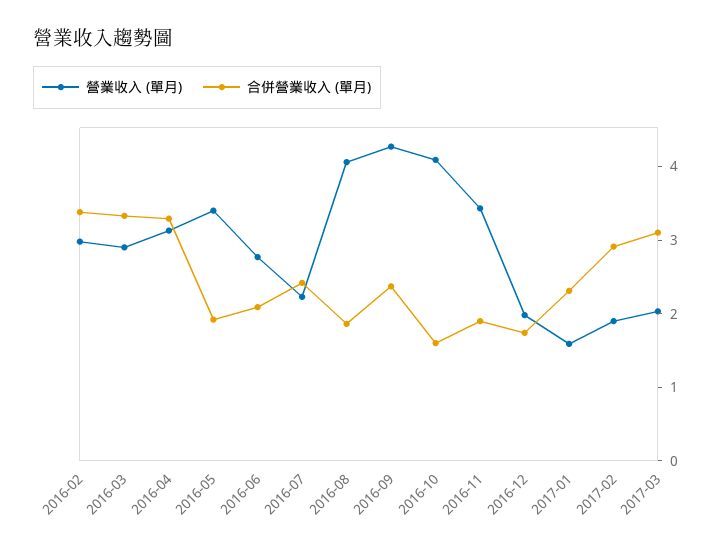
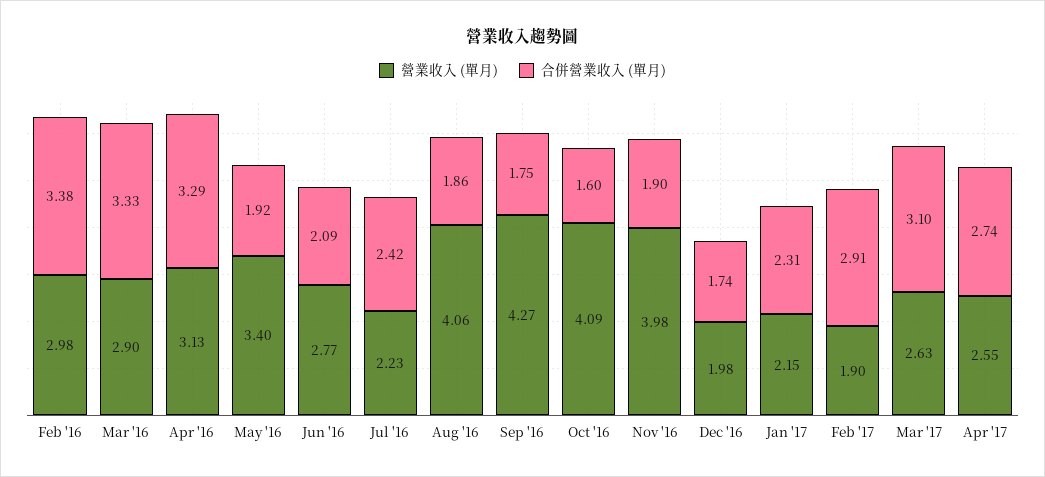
合併營業收入 (單月), 2016-09: 2.4 -> 1.75
營業收入 (單月), 2016-11: 3.4 -> 3.98
營業收入 (單月), 2017-01: 1.6 -> 2.15
營業收入 (單月), 2017-03: 2 -> 2.63
營業收入 (單月), Apr '17: none -> 2.55
合併營業收入 (單月), Apr '17: none -> 2.74

